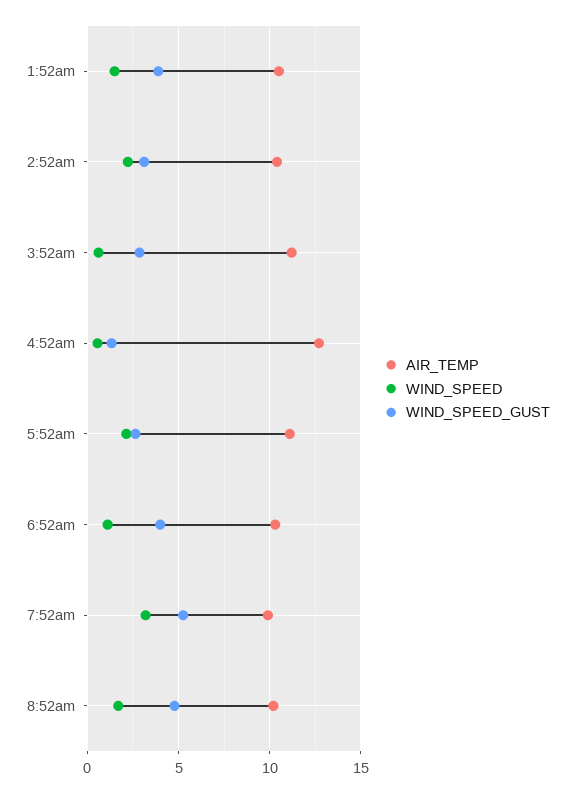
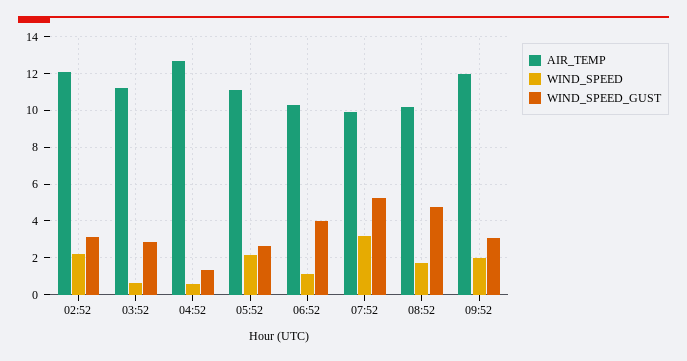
AIR_TEMP, 1:52am: 10.5 -> none
WIND_SPEED, 1:52am: 1.5 -> none
WIND_SPEED_GUST, 1:52am: 4 -> none
AIR_TEMP, 2:52am: 10.5 -> 12
AIR_TEMP, 09:52: none -> 12
WIND_SPEED, 09:52: none -> 2
WIND_SPEED_GUST, 09:52: none -> 3

